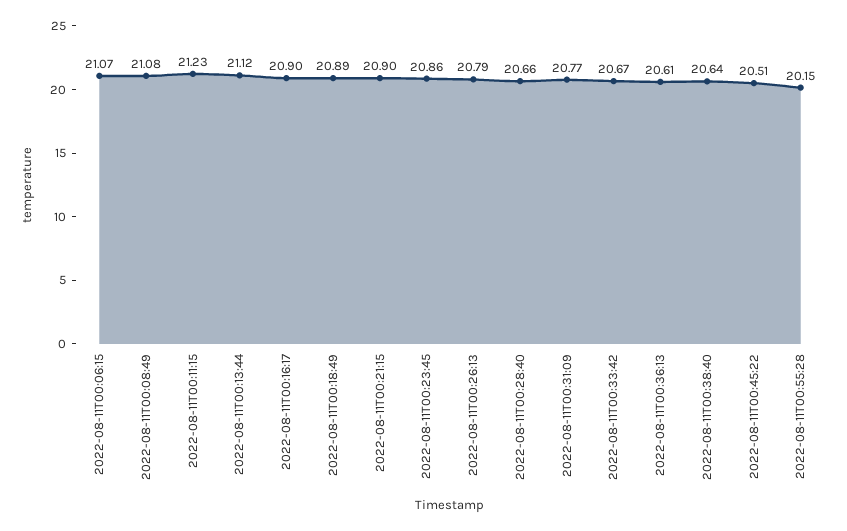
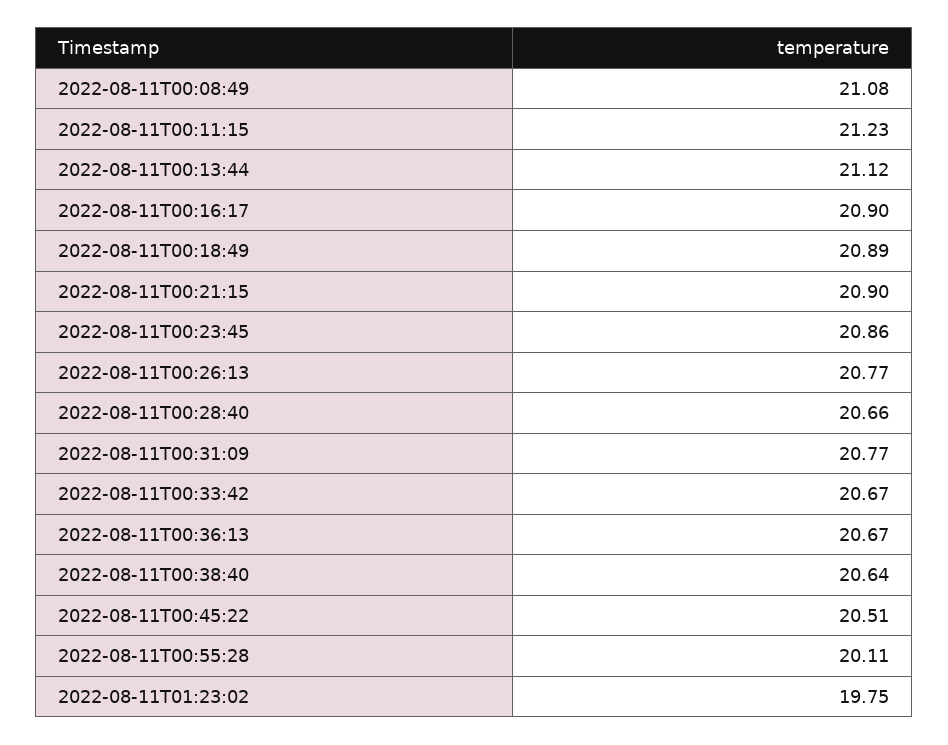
2022-08-11T00:06:15: 21.07 -> none
2022-08-11T00:26:13: 20.79 -> 20.77
2022-08-11T00:36:13: 20.61 -> 20.67
2022-08-11T00:55:28: 20.15 -> 20.11
2022-08-11T01:23:02: none -> 19.75

